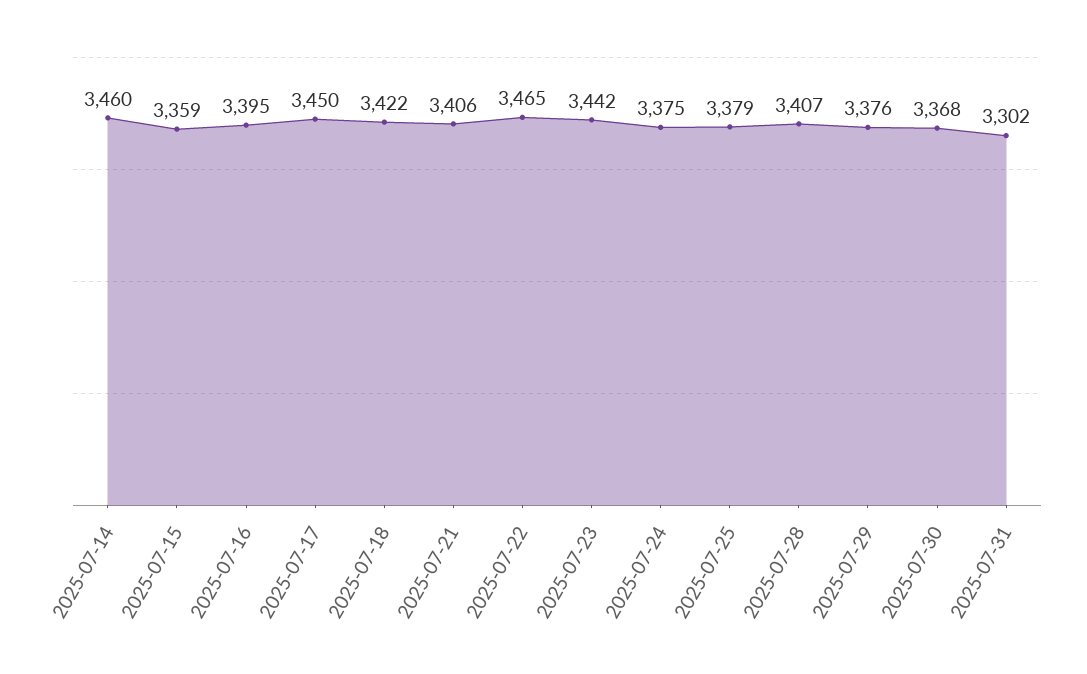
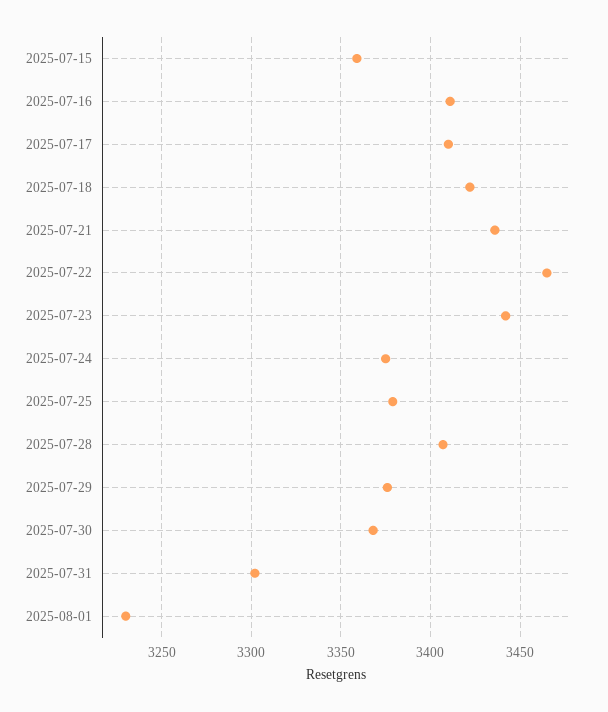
2025-07-14: 3460 -> none
2025-07-16: 3395 -> 3410
2025-07-17: 3450 -> 3410
2025-07-21: 3406 -> 3435
2025-08-01: none -> 3230

